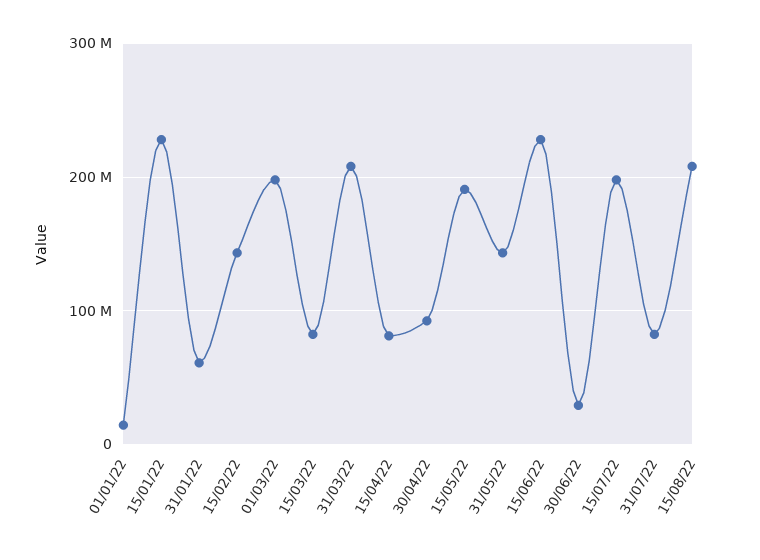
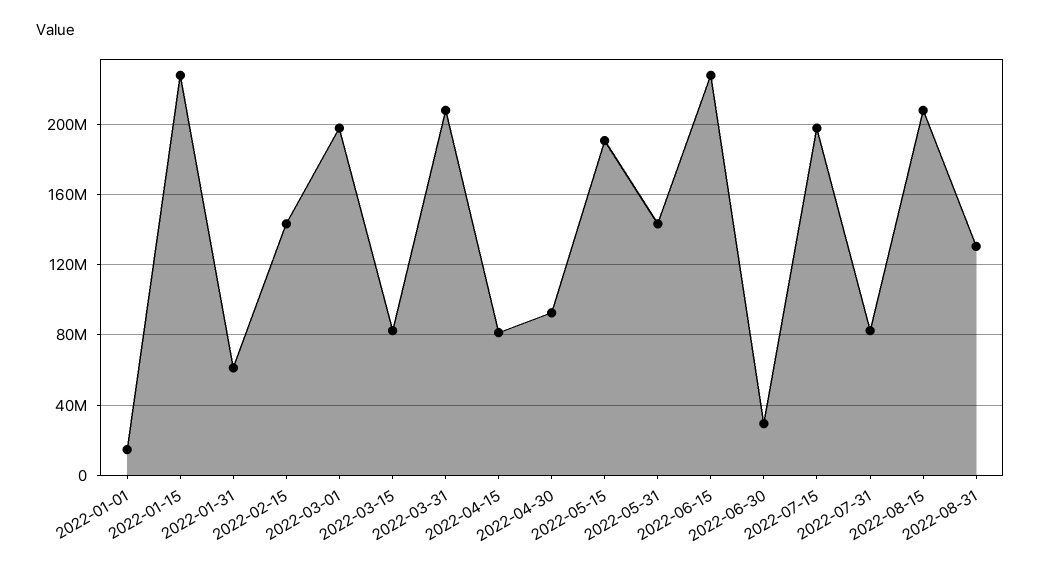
2022-08-31: none -> 130000000

